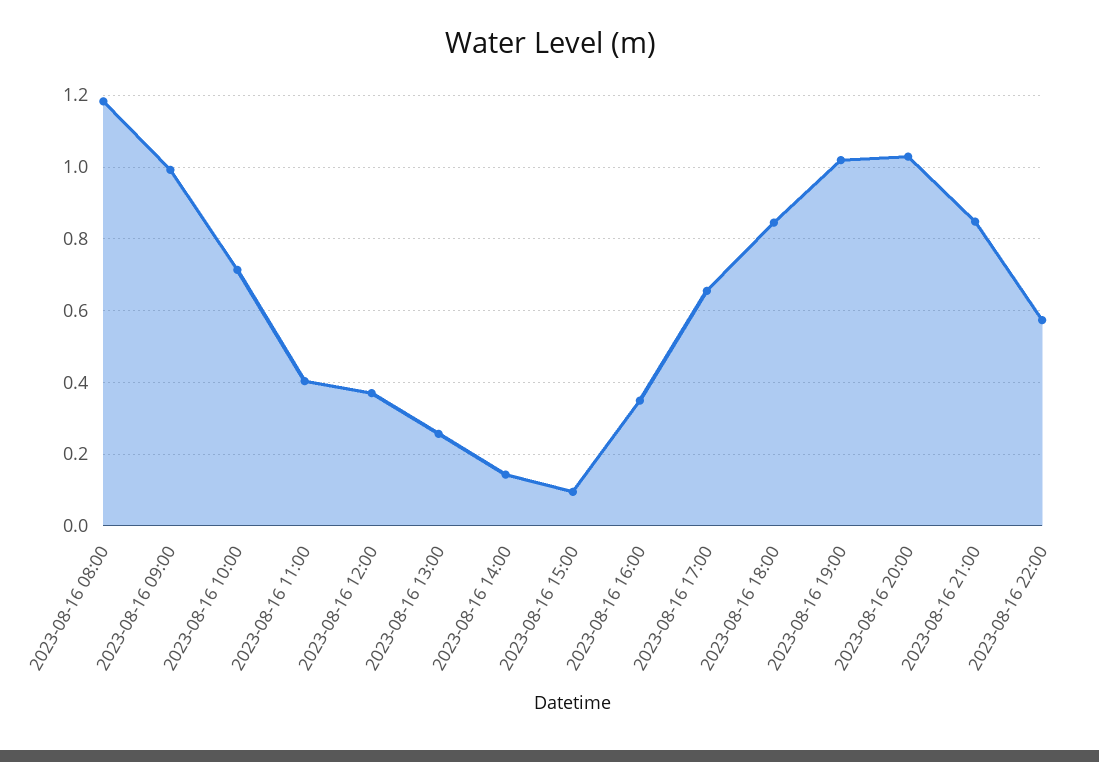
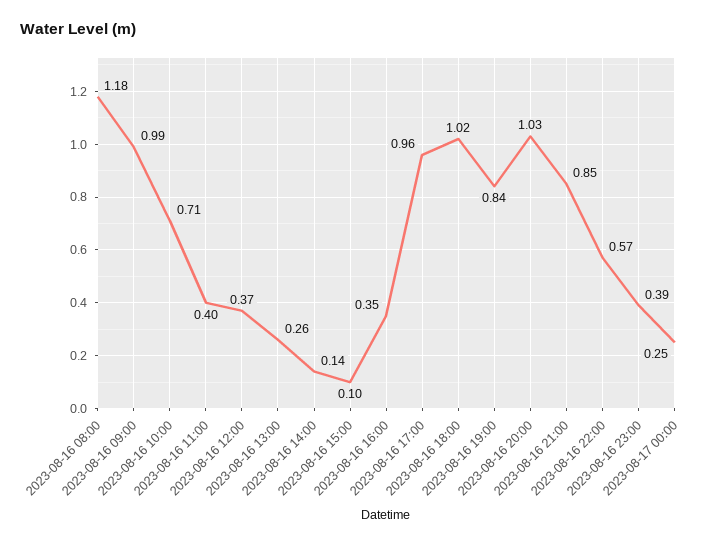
2023-08-16 17:00: 0.66 -> 0.96
2023-08-16 18:00: 0.84 -> 1.02
2023-08-16 19:00: 1.02 -> 0.84
2023-08-16 23:00: none -> 0.39
2023-08-17 00:00: none -> 0.25

